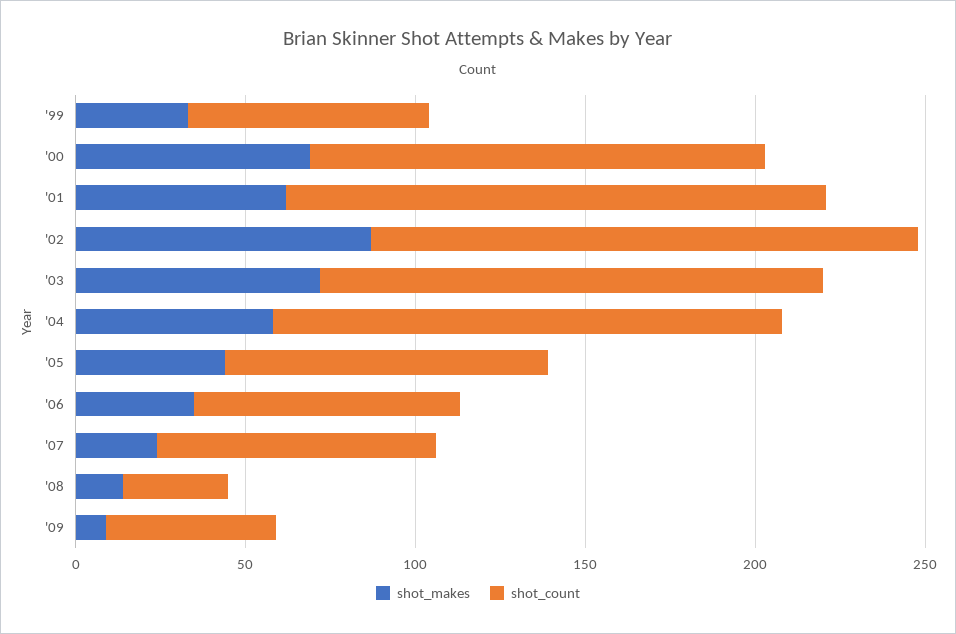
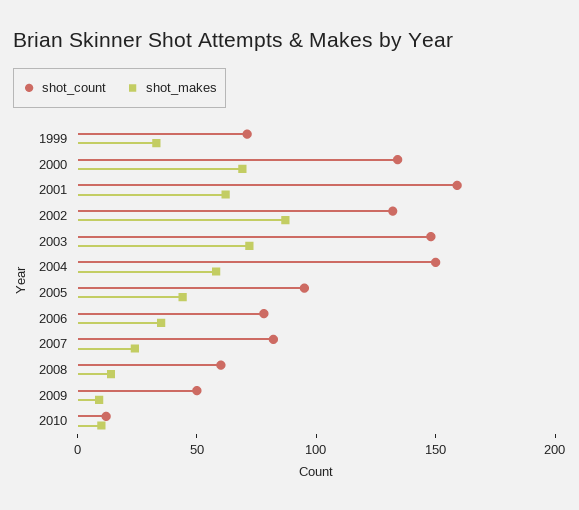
shot_count, '02: 160 -> 130
shot_count, '08: 30 -> 60
shot_count, 2010: none -> 10
shot_makes, 2010: none -> 10

